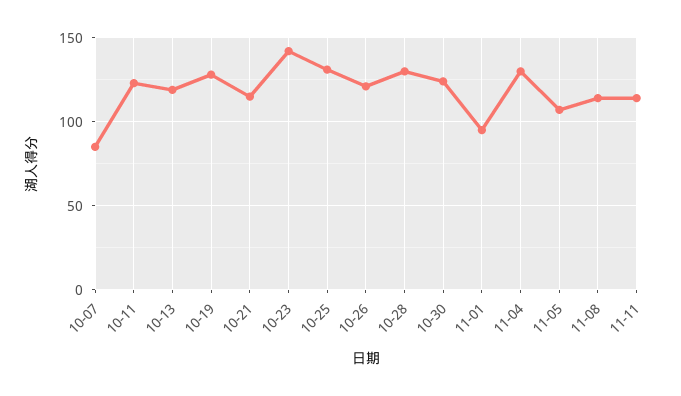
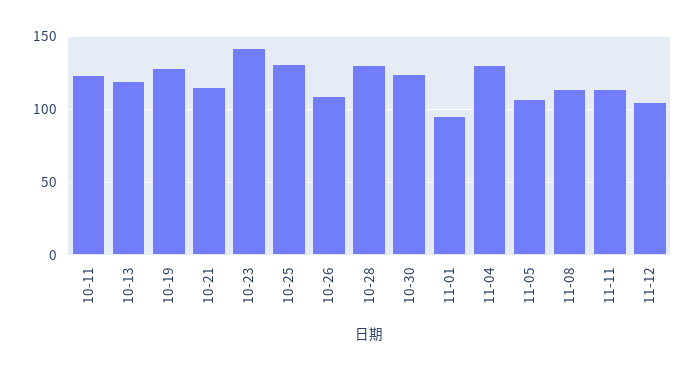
10-07: 85 -> none
10-26: 120 -> 110
11-12: none -> 105

